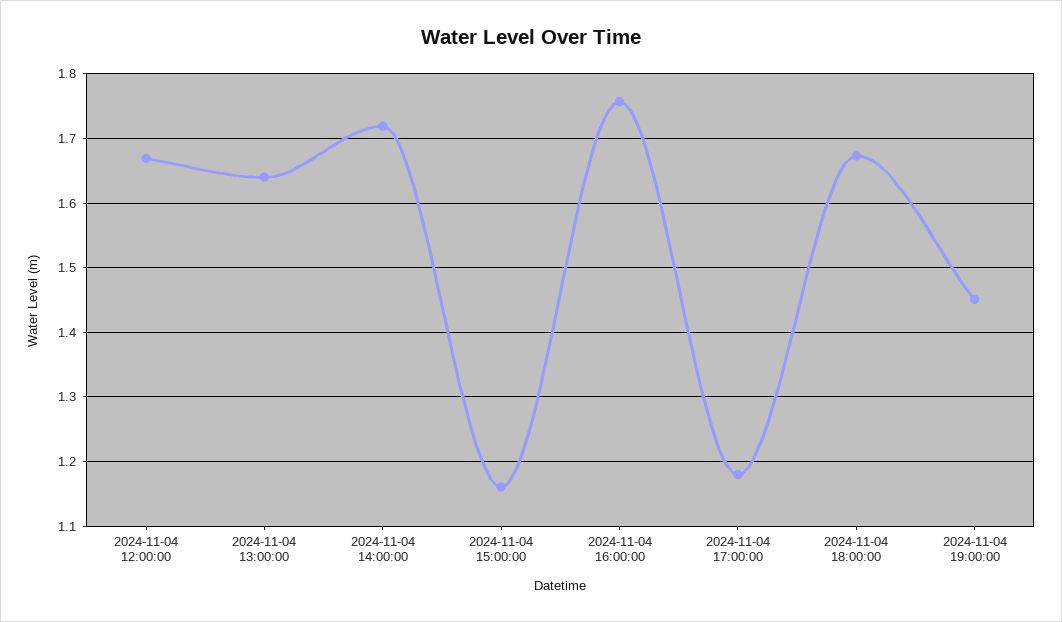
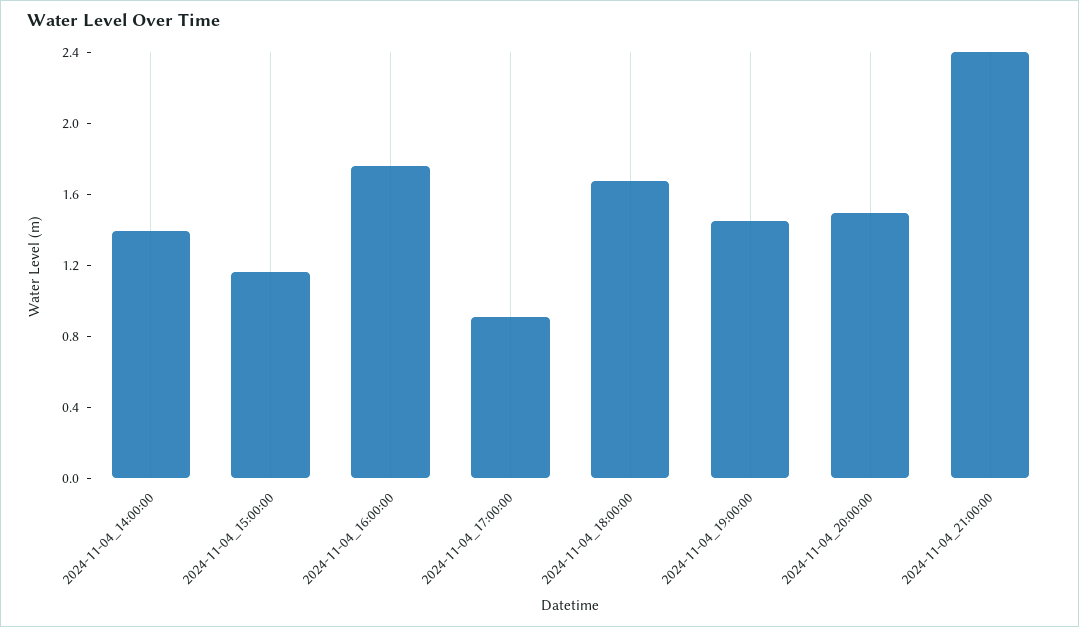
2024-11-04 12:00:00: 1.67 -> none
2024-11-04 13:00:00: 1.64 -> none
2024-11-04 14:00:00: 1.72 -> 1.4
2024-11-04 17:00:00: 1.18 -> 0.9
2024-11-04_20:00:00: none -> 1.5
2024-11-04_21:00:00: none -> 2.4

